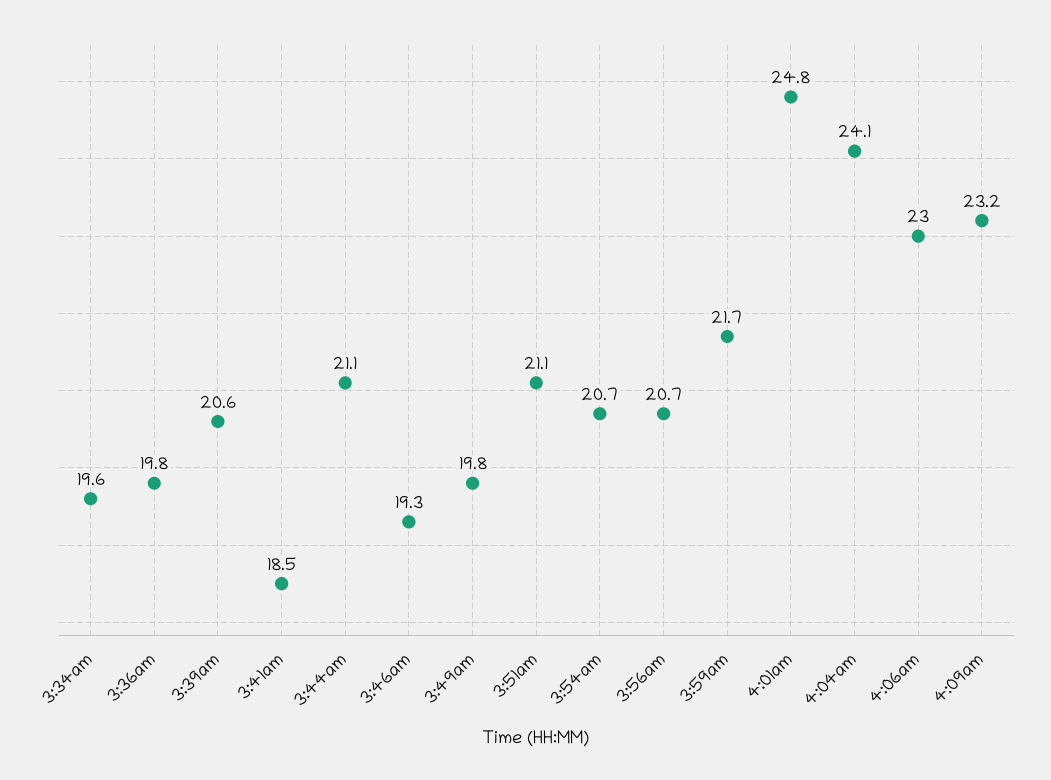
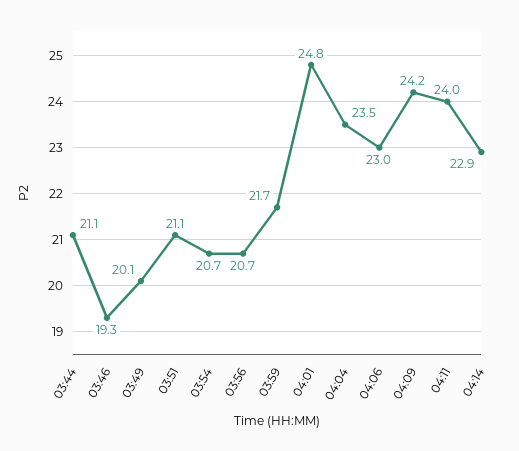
3:34am: 19.6 -> none
3:36am: 19.8 -> none
3:39am: 20.6 -> none
3:41am: 18.5 -> none
3:49am: 19.8 -> 20.1
4:04am: 24.1 -> 23.5
4:09am: 23.2 -> 24.2
04:11: none -> 24
04:14: none -> 22.9

